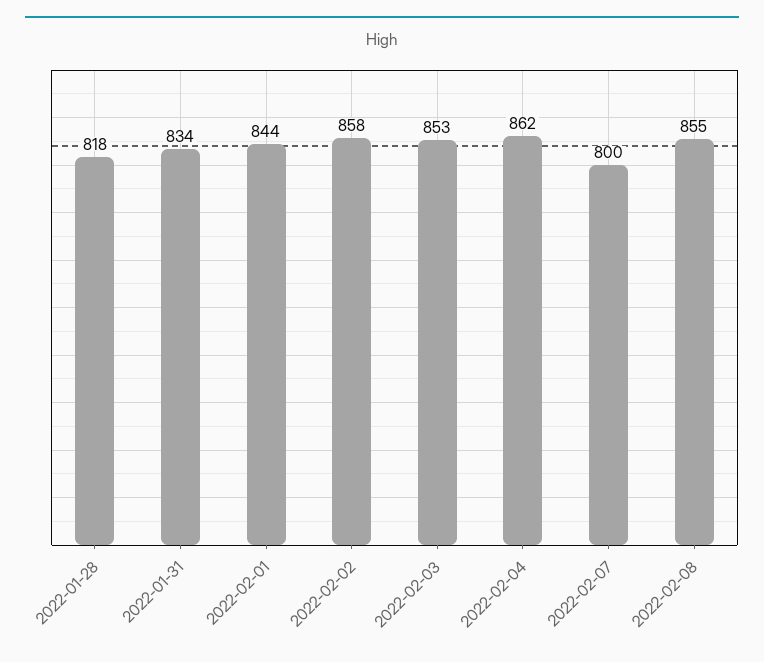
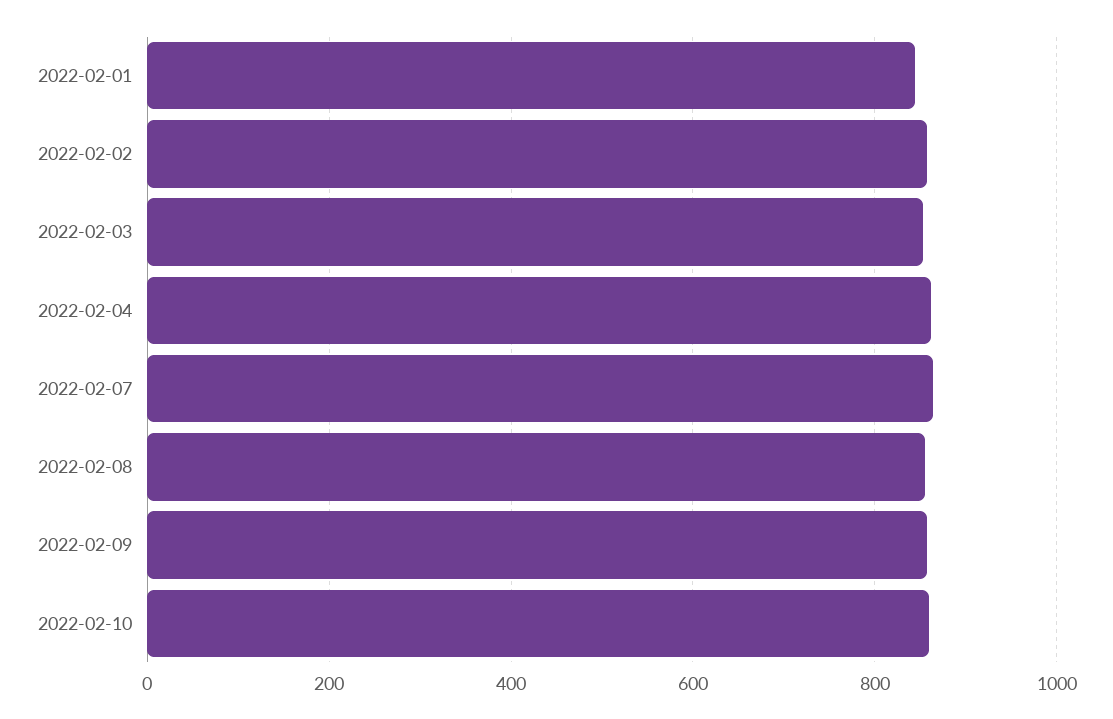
2022-01-28: 818 -> none
2022-01-31: 834 -> none
2022-02-07: 800 -> 860
2022-02-09: none -> 860
2022-02-10: none -> 860

